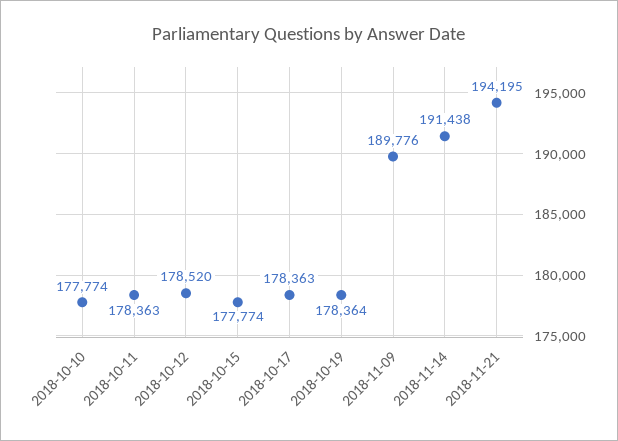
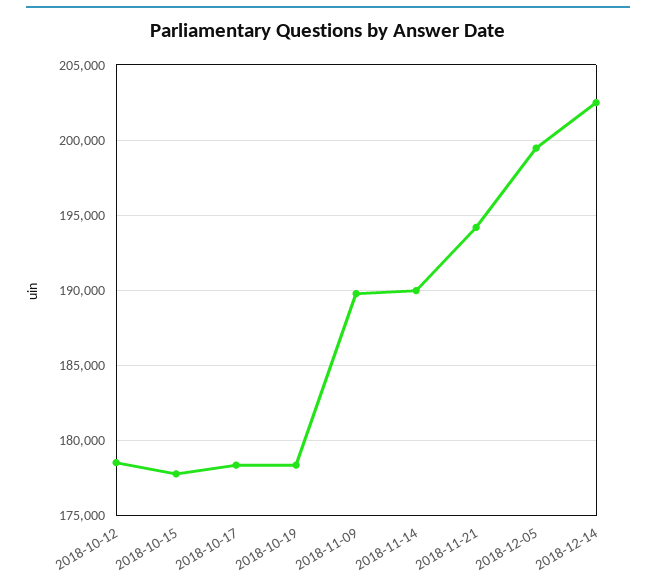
2018-10-10: 177774 -> none
2018-10-11: 178363 -> none
2018-11-14: 191438 -> 190000
2018-12-05: none -> 199500
2018-12-14: none -> 202500

